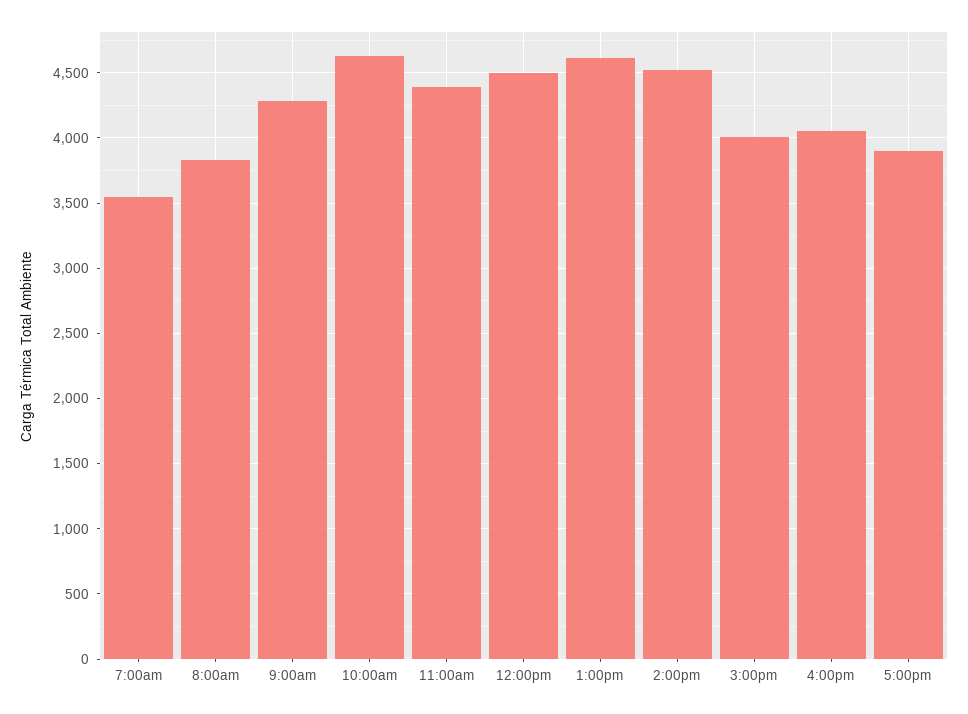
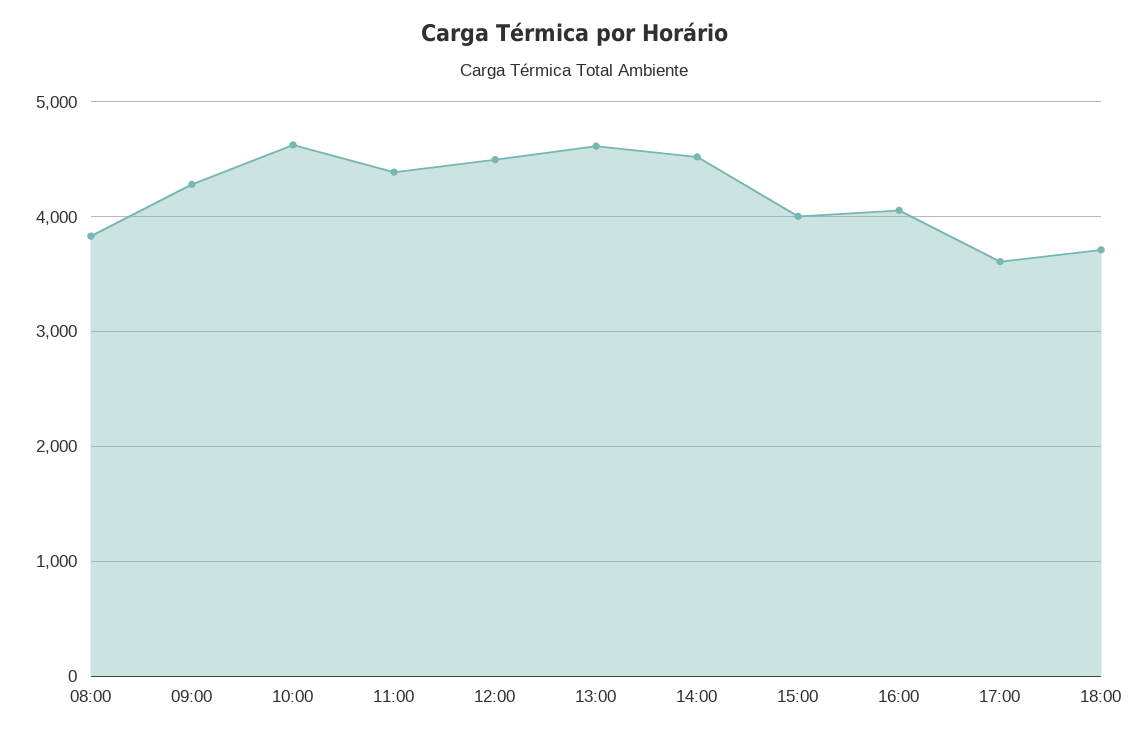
7:00am: 3550 -> none
5:00pm: 3900 -> 3600
18:00: none -> 3700

